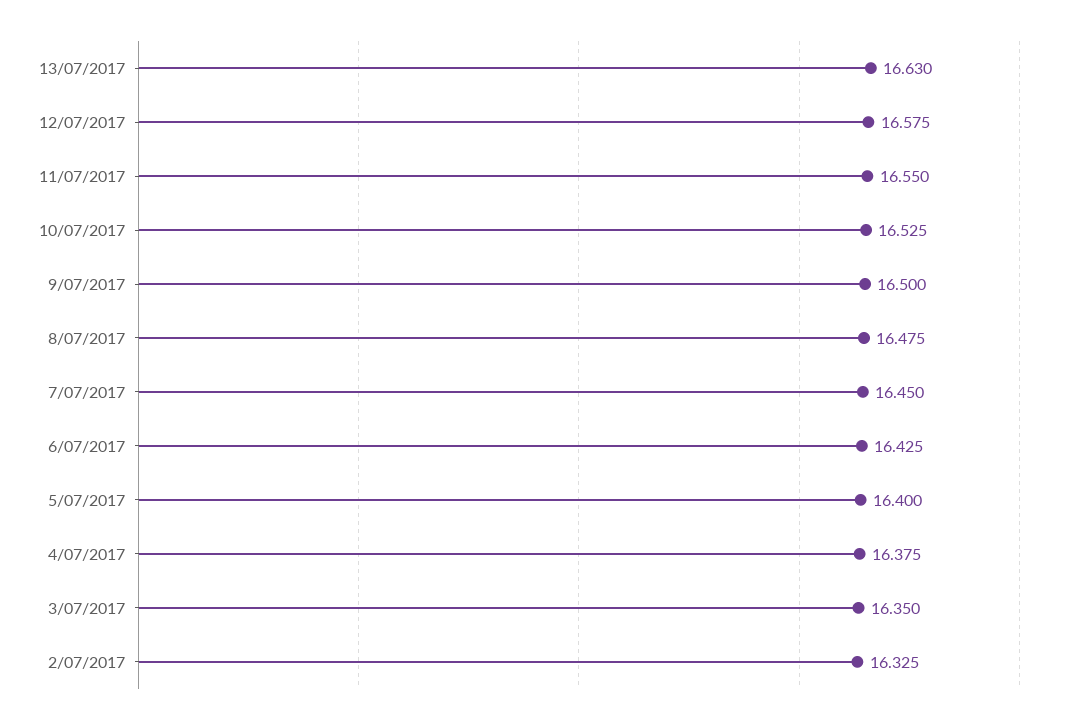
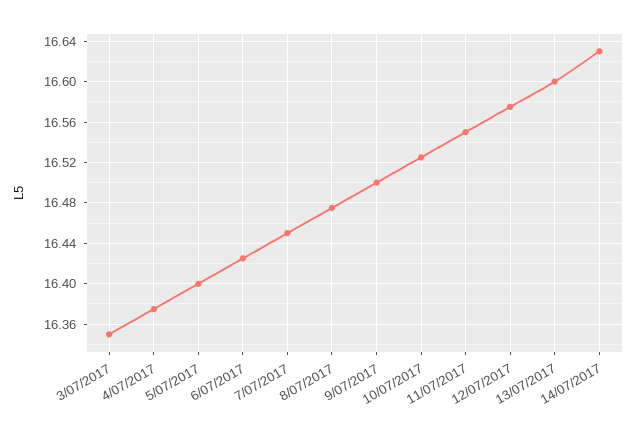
13/07/2017: 16.63 -> 16.6
2/07/2017: 16.325 -> none
14/07/2017: none -> 16.63

